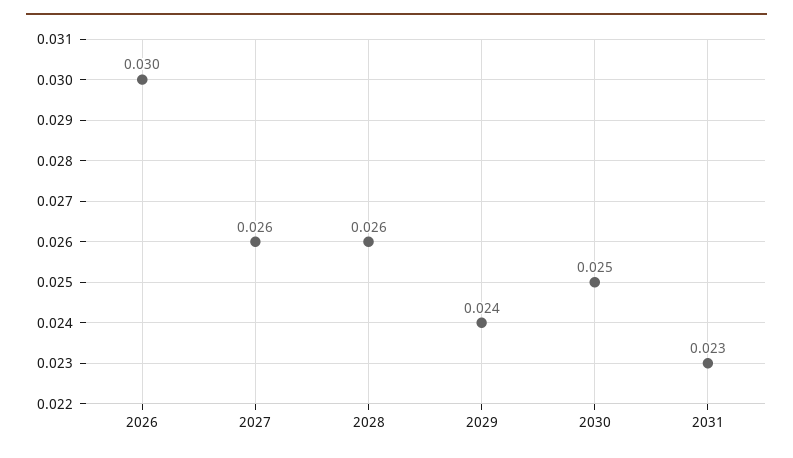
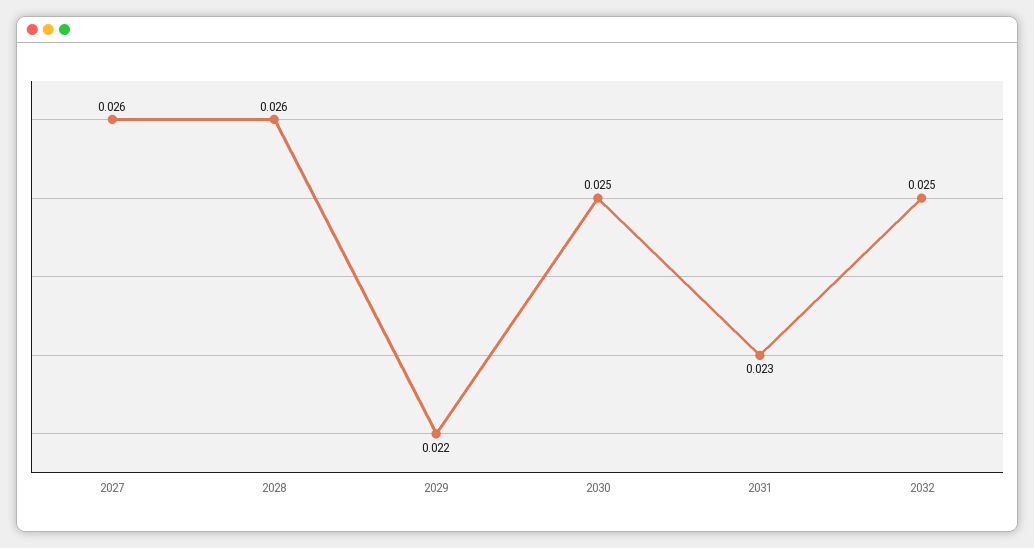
2026: 0.03 -> none
2029: 0.024 -> 0.022
2032: none -> 0.025

